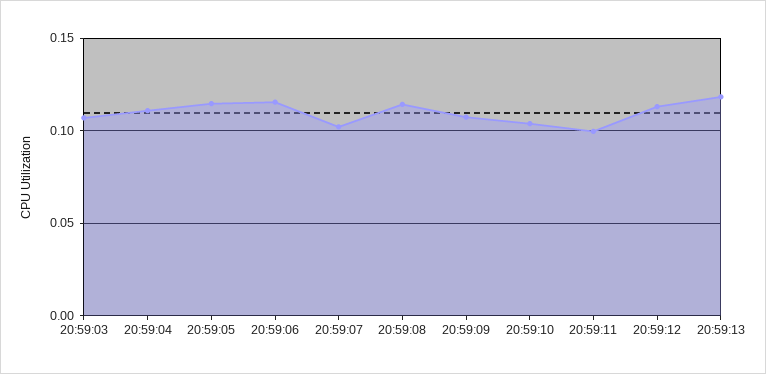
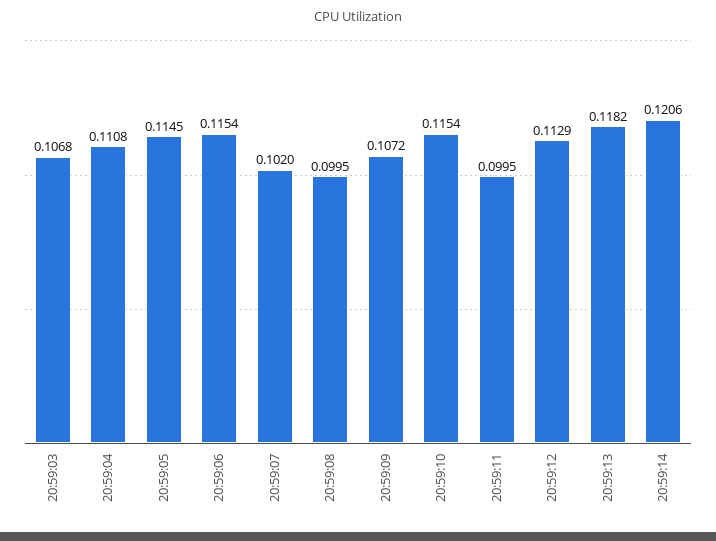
20:59:08: 0.115 -> 0.0995
20:59:10: 0.105 -> 0.1154
20:59:14: none -> 0.1206

